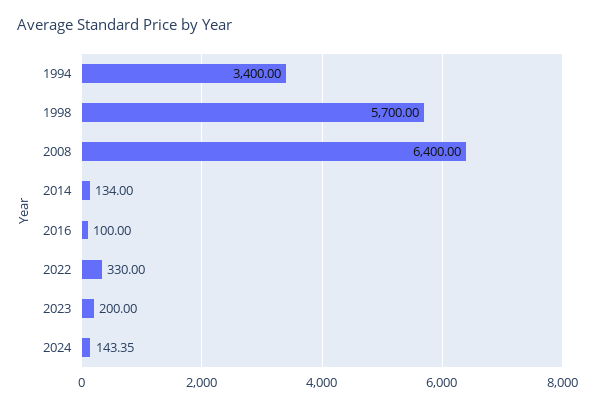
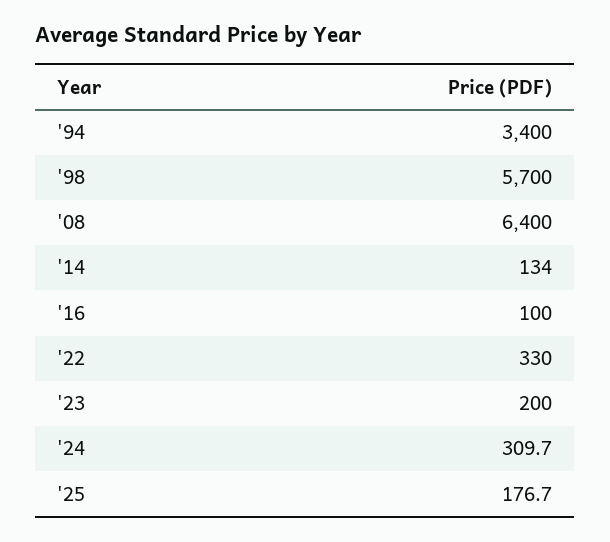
2024: 143.35 -> 309.7
'25: none -> 176.7

